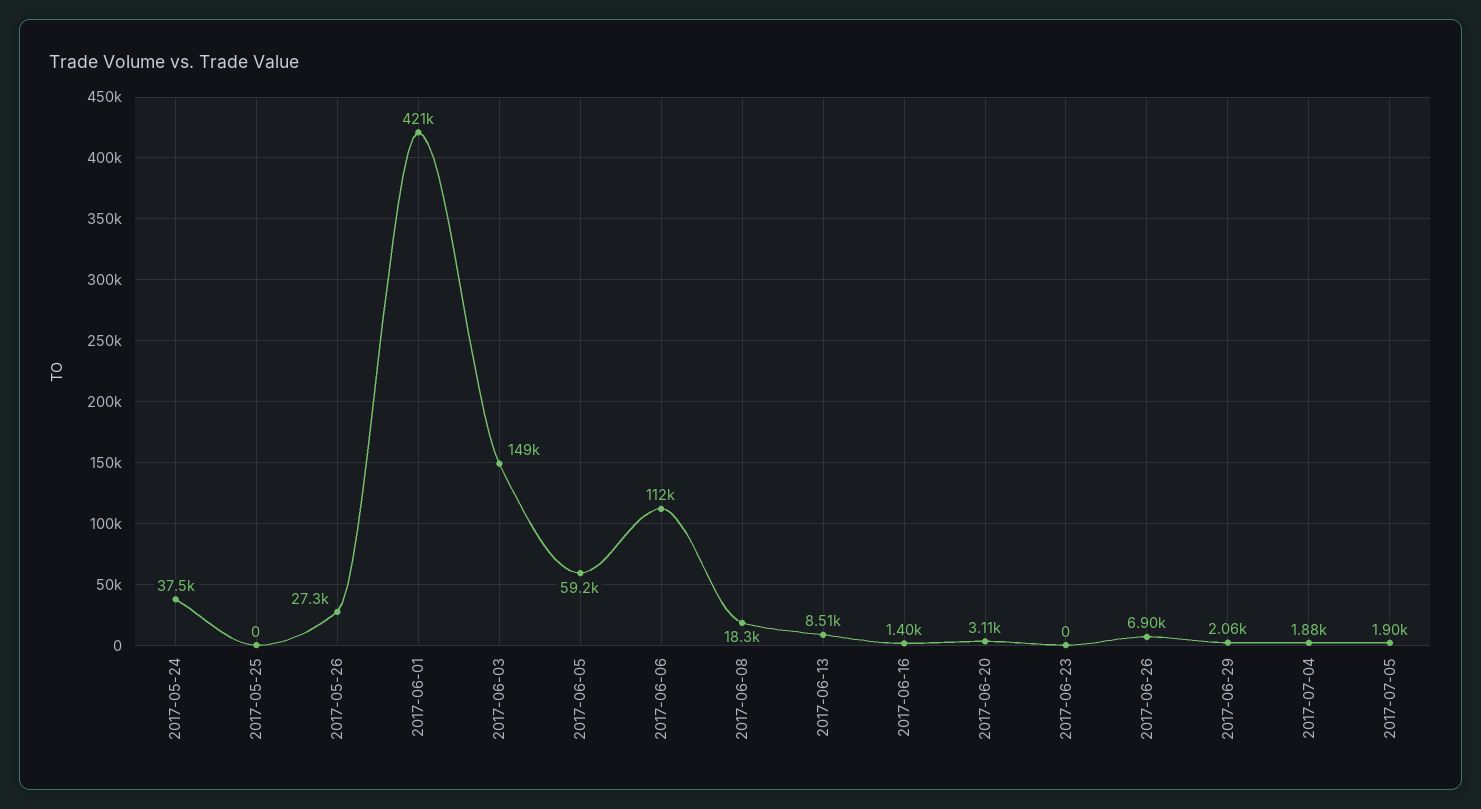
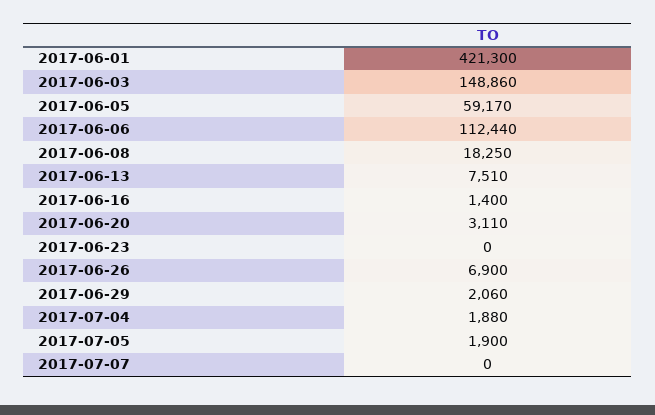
2017-05-24: 37500 -> none
2017-05-25: 0 -> none
2017-05-26: 27300 -> none
2017-06-13: 8510 -> 7510
2017-07-07: none -> 0

